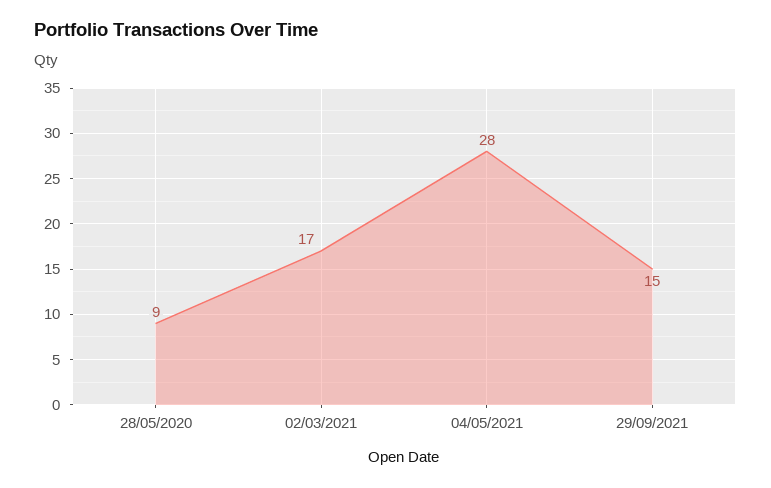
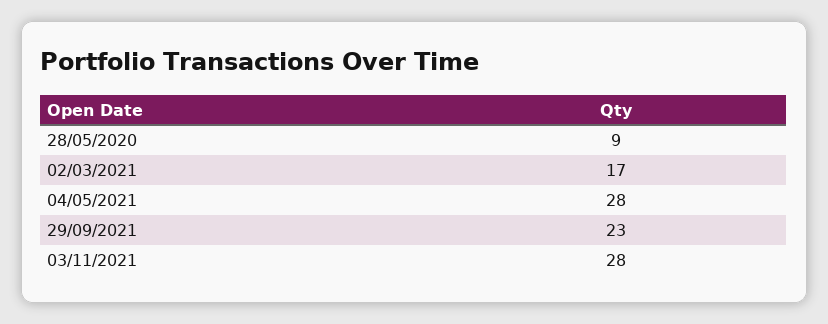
29/09/2021: 15 -> 23
03/11/2021: none -> 28

